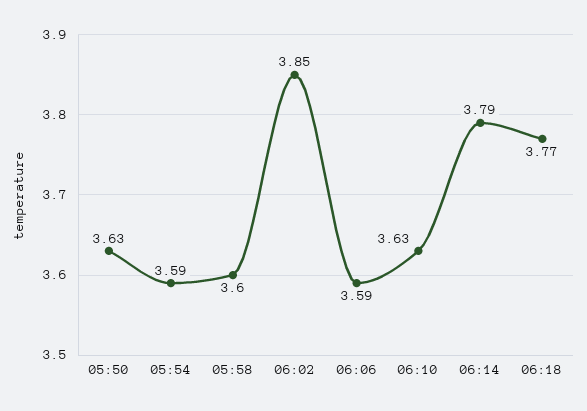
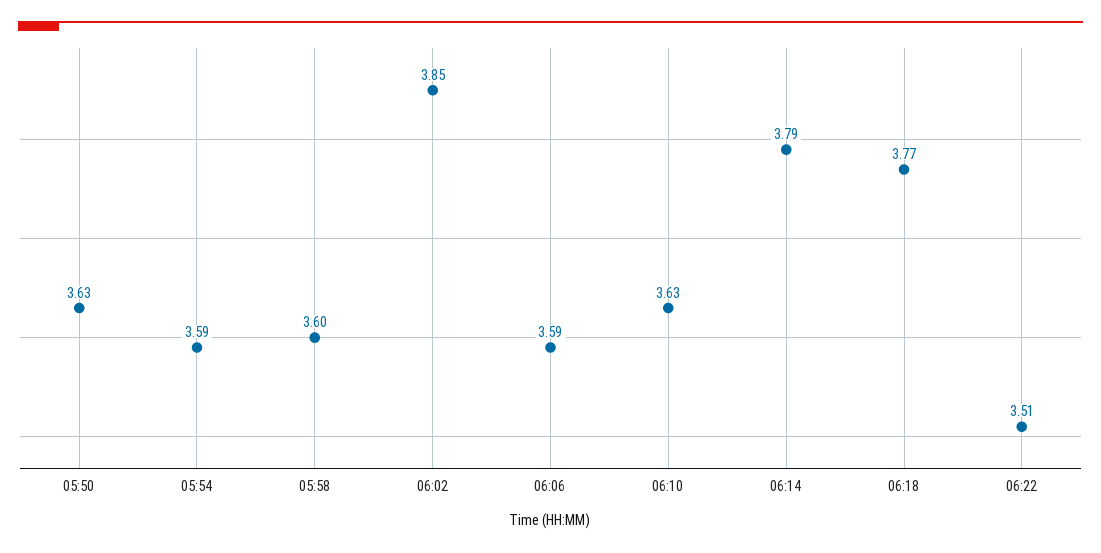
06:22: none -> 3.51

